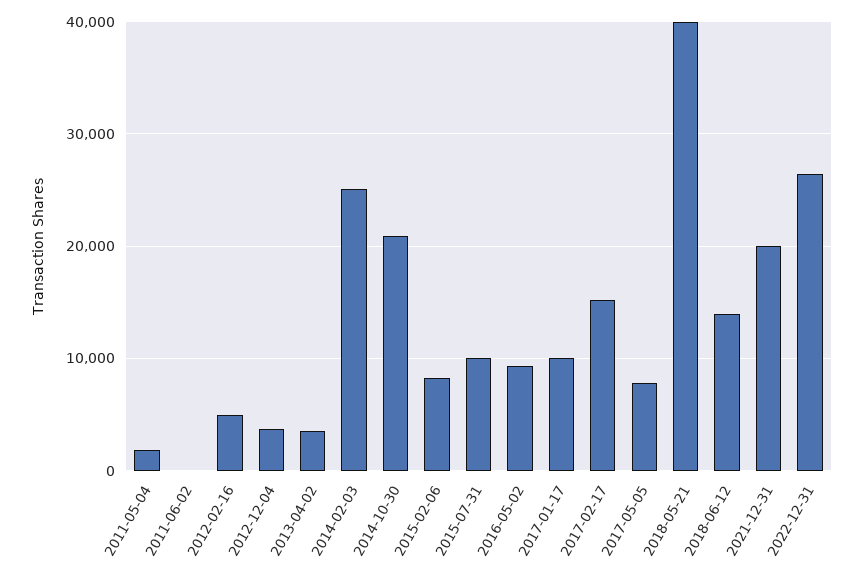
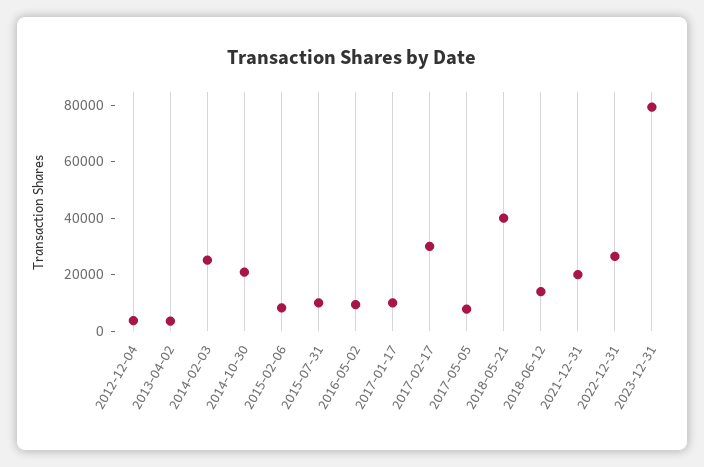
2011-05-04: 2000 -> none
2011-06-02: 0 -> none
2012-02-16: 5000 -> none
2017-02-17: 15000 -> 30000
2023-12-31: none -> 80000

